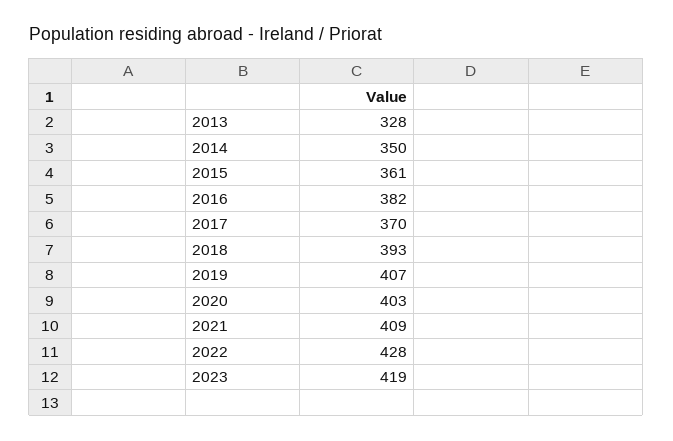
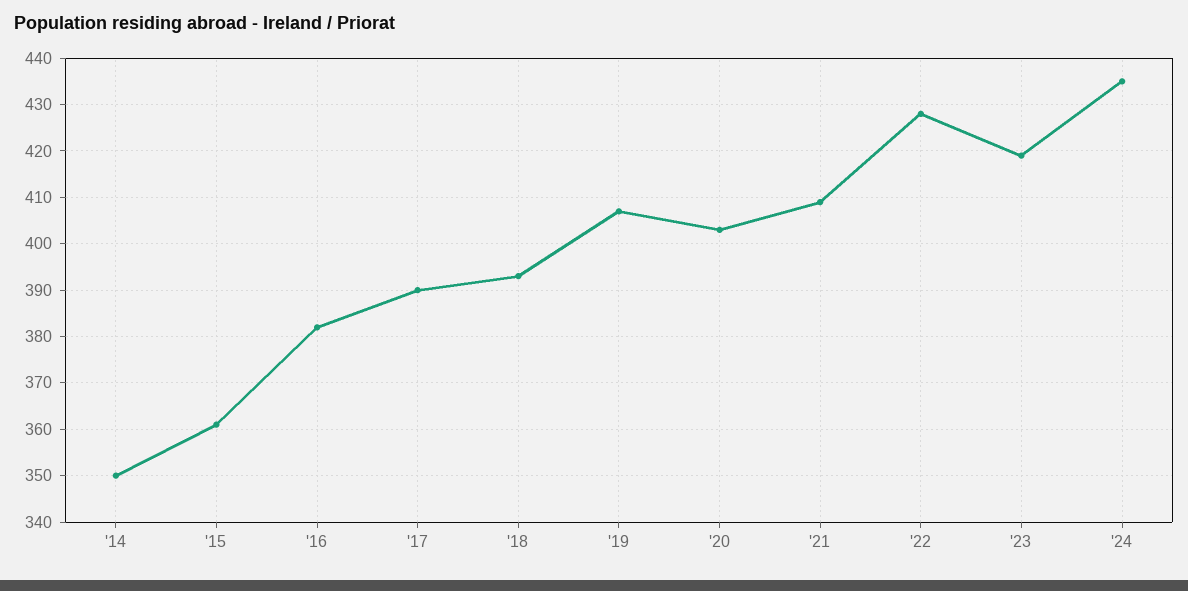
2013: 328 -> none
2017: 370 -> 390
'24: none -> 435

